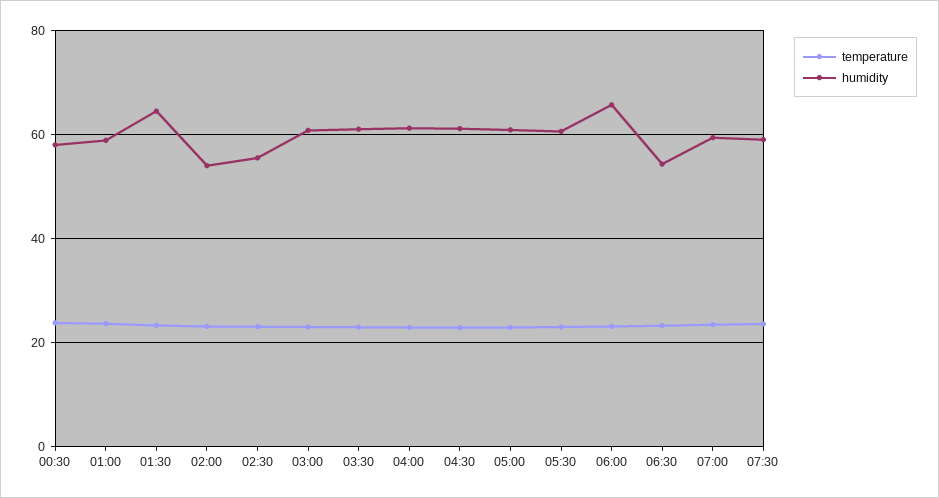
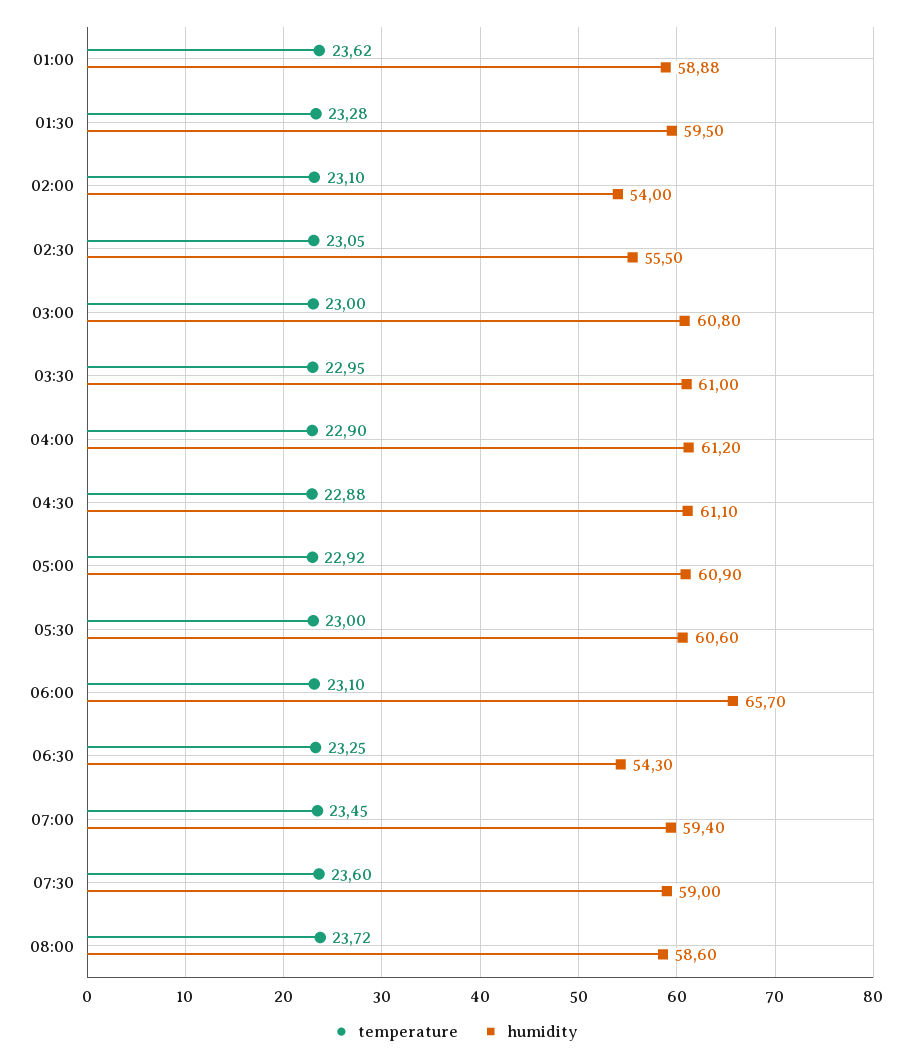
temperature, 00:30: 24 -> none
humidity, 00:30: 58 -> none
humidity, 01:30: 64 -> 59.5
temperature, 08:00: none -> 23.72
humidity, 08:00: none -> 58.6

